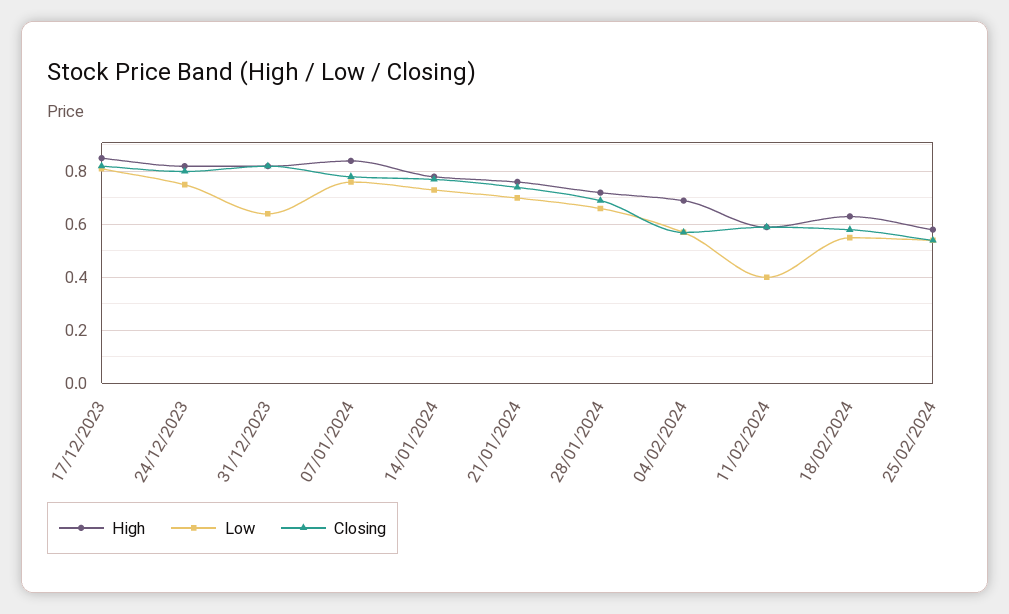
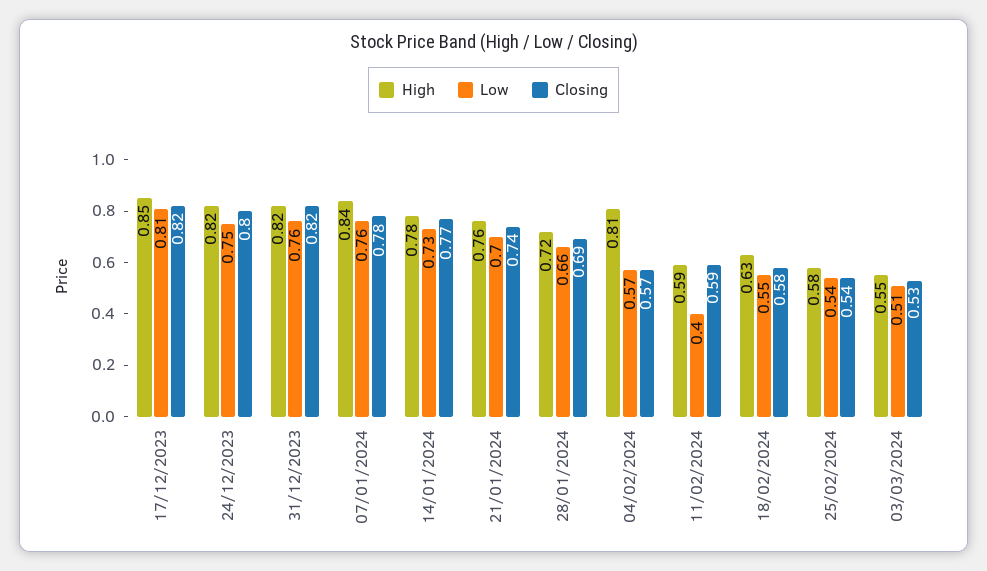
Low, 31/12/2023: 0.65 -> 0.76
High, 04/02/2024: 0.7 -> 0.81
High, 03/03/2024: none -> 0.55
Low, 03/03/2024: none -> 0.51
Closing, 03/03/2024: none -> 0.53

